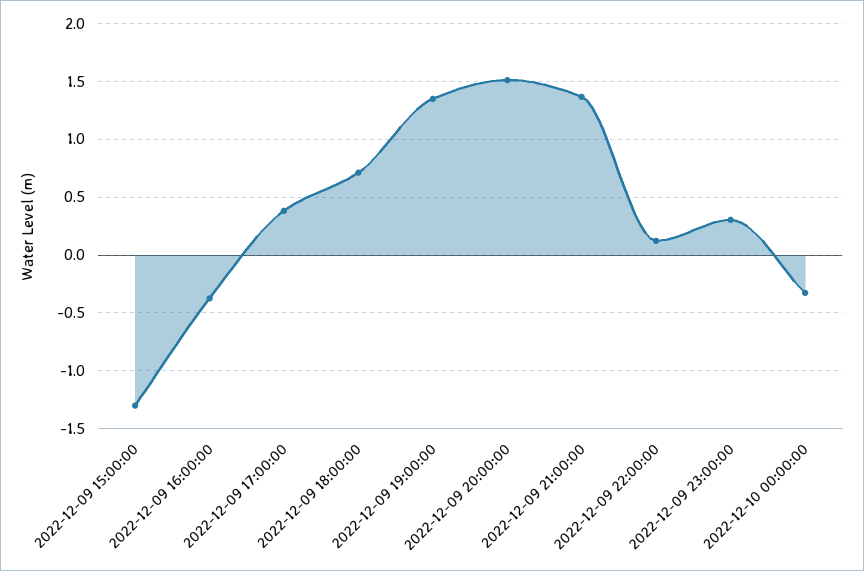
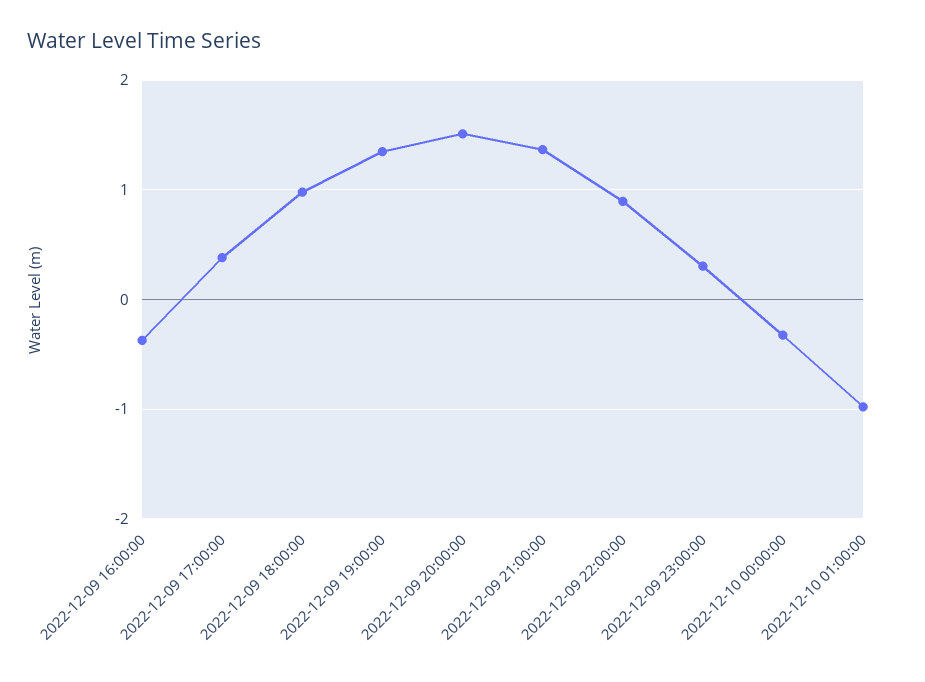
2022-12-09 15:00:00: -1.3 -> none
2022-12-09 18:00:00: 0.7 -> 1
2022-12-09 22:00:00: 0.1 -> 0.9
2022-12-10 01:00:00: none -> -1

